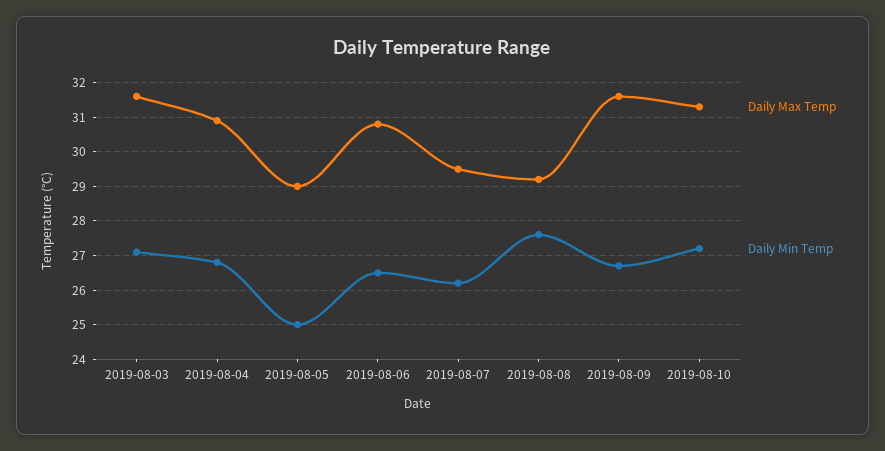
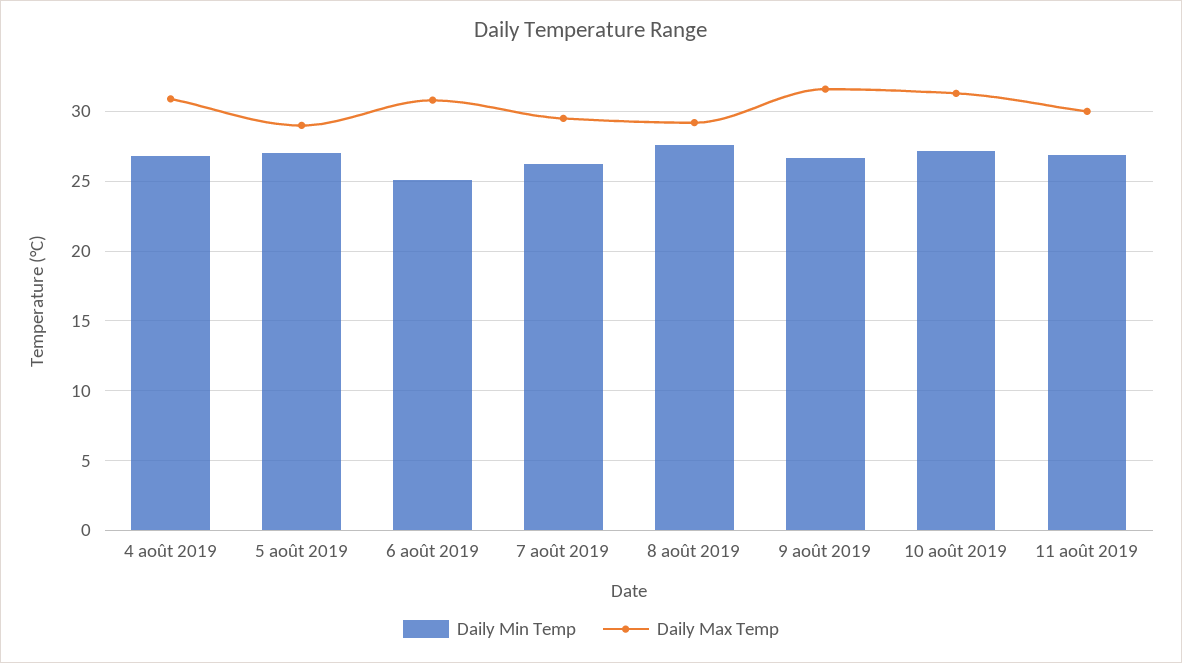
Daily Max Temp, 2019-08-03: 31.5 -> none
Daily Min Temp, 2019-08-03: 27 -> none
Daily Min Temp, 2019-08-05: 25 -> 27
Daily Min Temp, 2019-08-06: 26.5 -> 25
Daily Min Temp, 11 août 2019: none -> 27
Daily Max Temp, 11 août 2019: none -> 30

